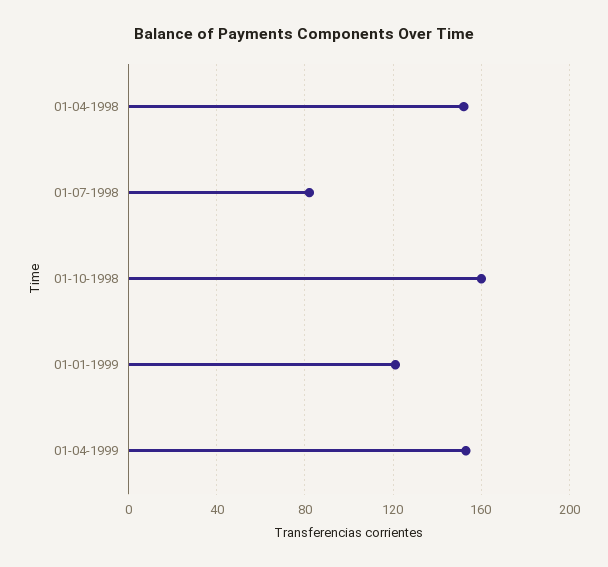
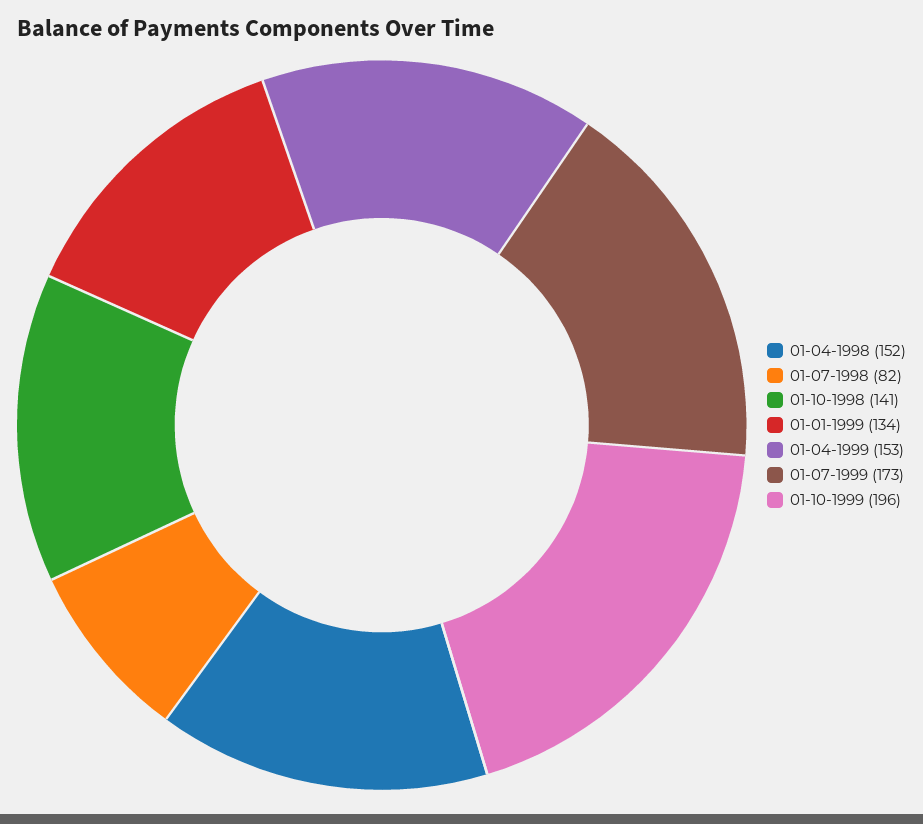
01-10-1998: 160 -> 141
01-01-1999: 120 -> 134
01-07-1999: none -> 173
01-10-1999: none -> 196

